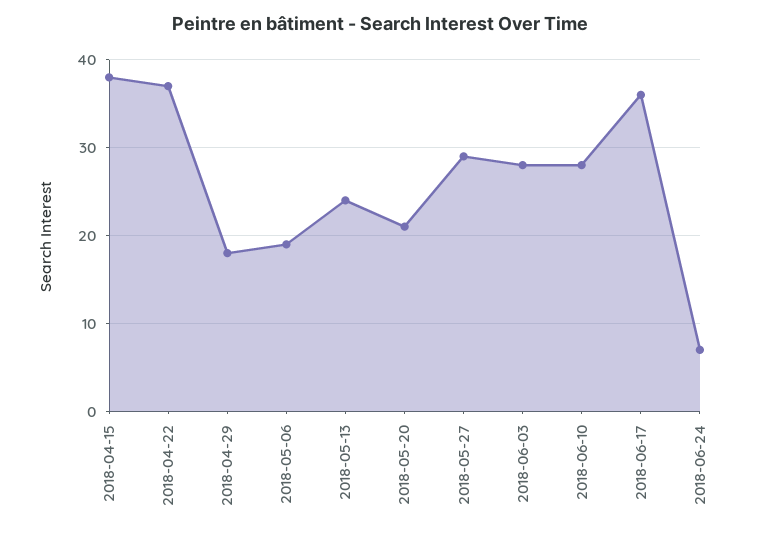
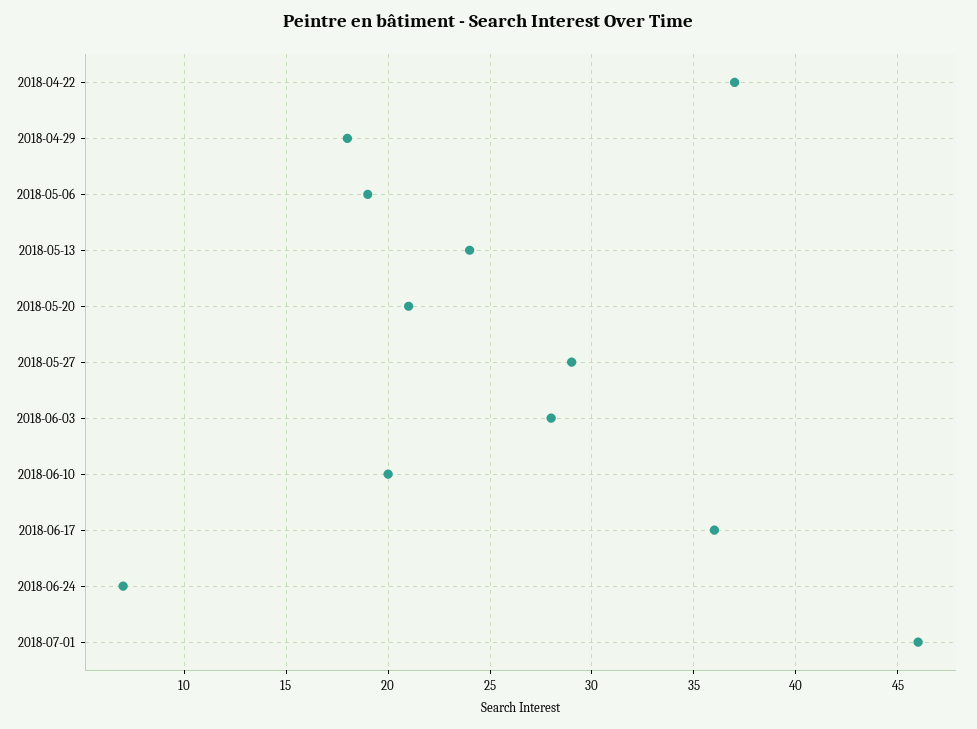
2018-04-15: 38 -> none
2018-06-10: 28 -> 20
2018-07-01: none -> 46

